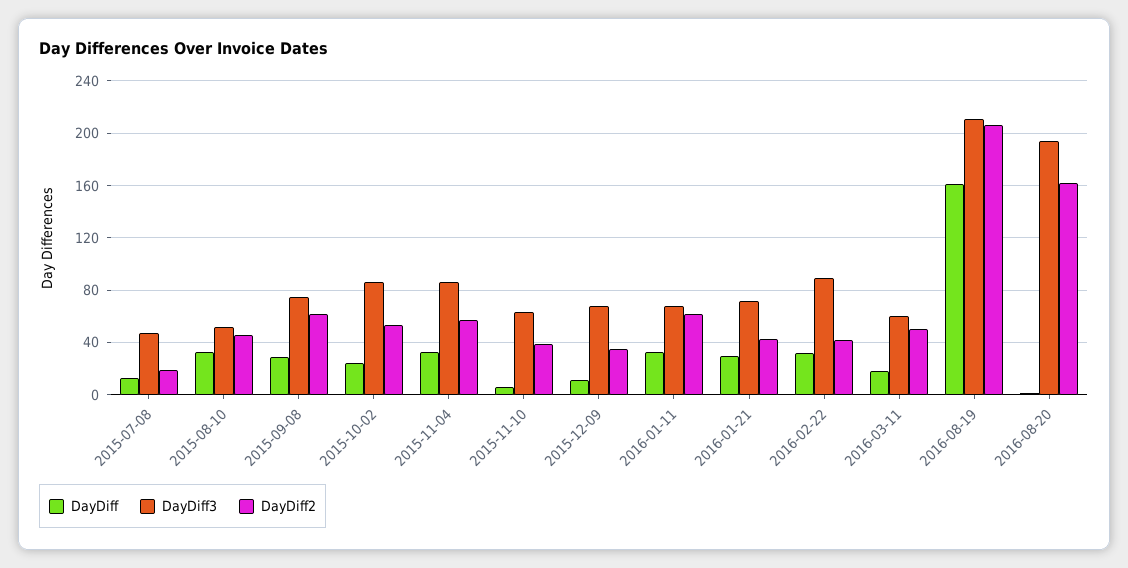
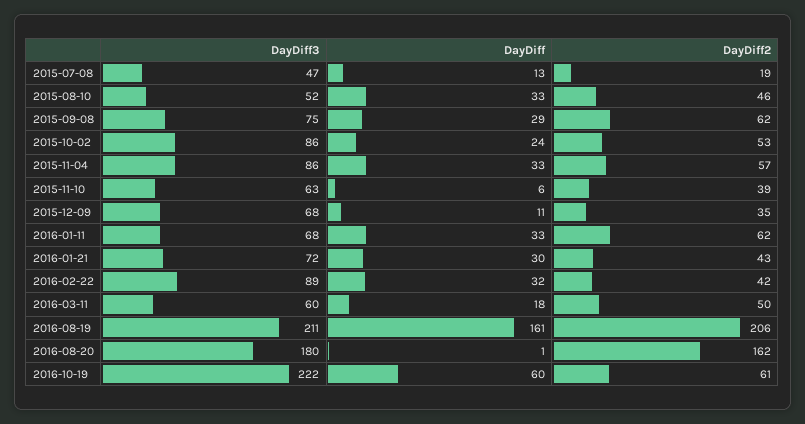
DayDiff3, 2016-08-20: 195 -> 180
DayDiff3, 2016-10-19: none -> 222
DayDiff, 2016-10-19: none -> 60
DayDiff2, 2016-10-19: none -> 61

